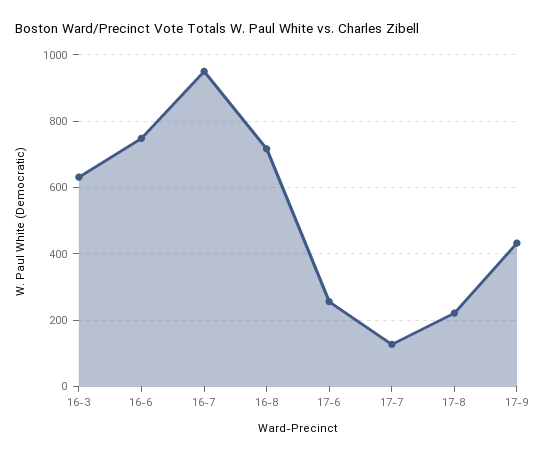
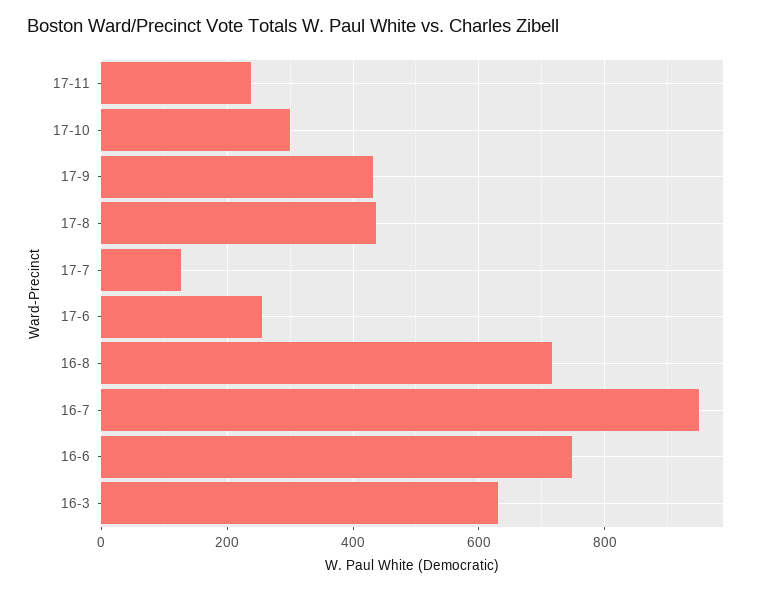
17-8: 220 -> 440
17-11: none -> 240
17-10: none -> 300

